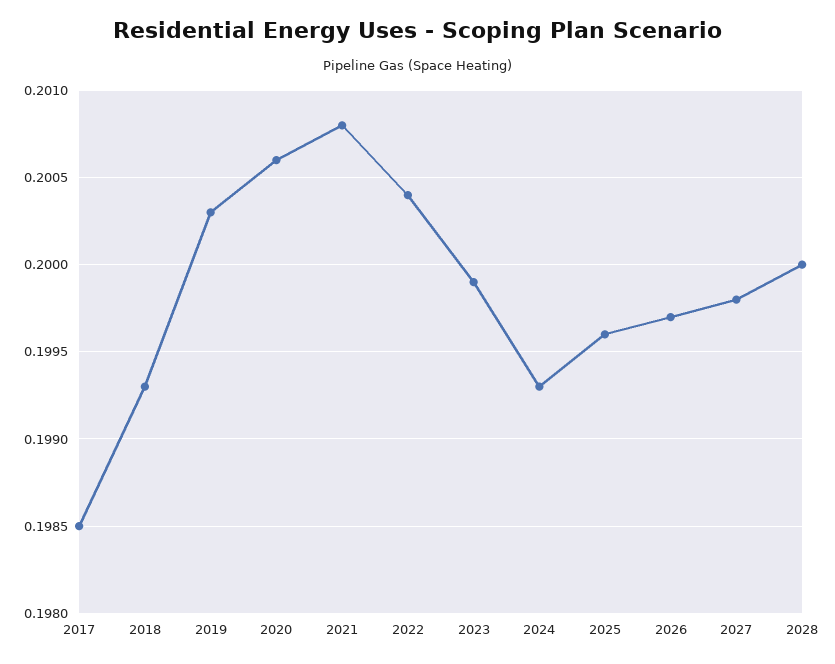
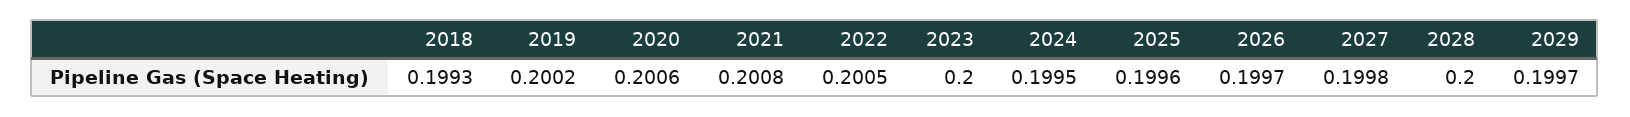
2017: 0.1985 -> none
2019: 0.2003 -> 0.2002
2022: 0.2004 -> 0.2005
2023: 0.1999 -> 0.2
2024: 0.1993 -> 0.1995
2029: none -> 0.1997

